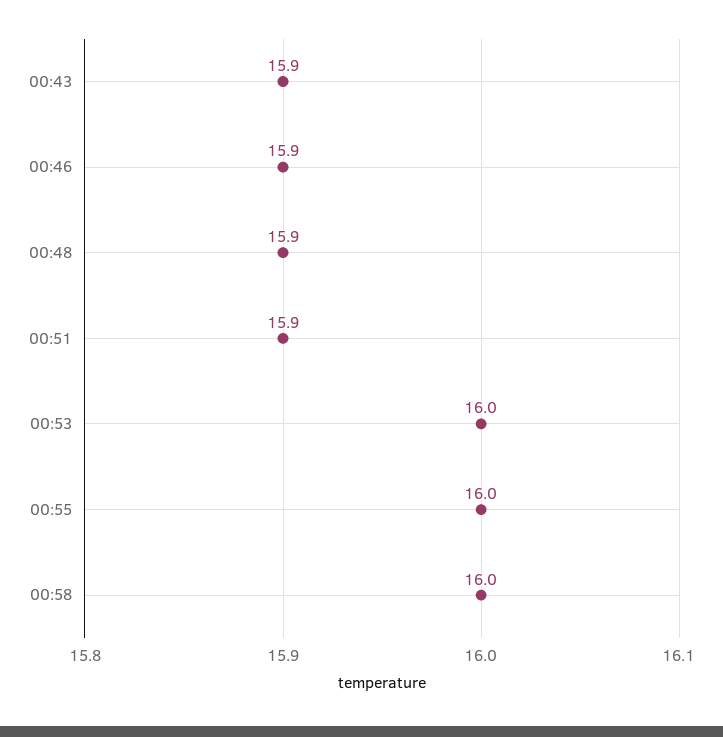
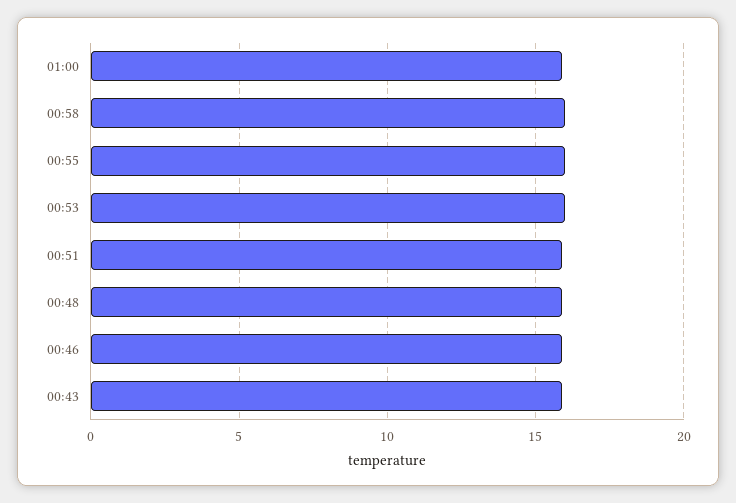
01:00: none -> 16

